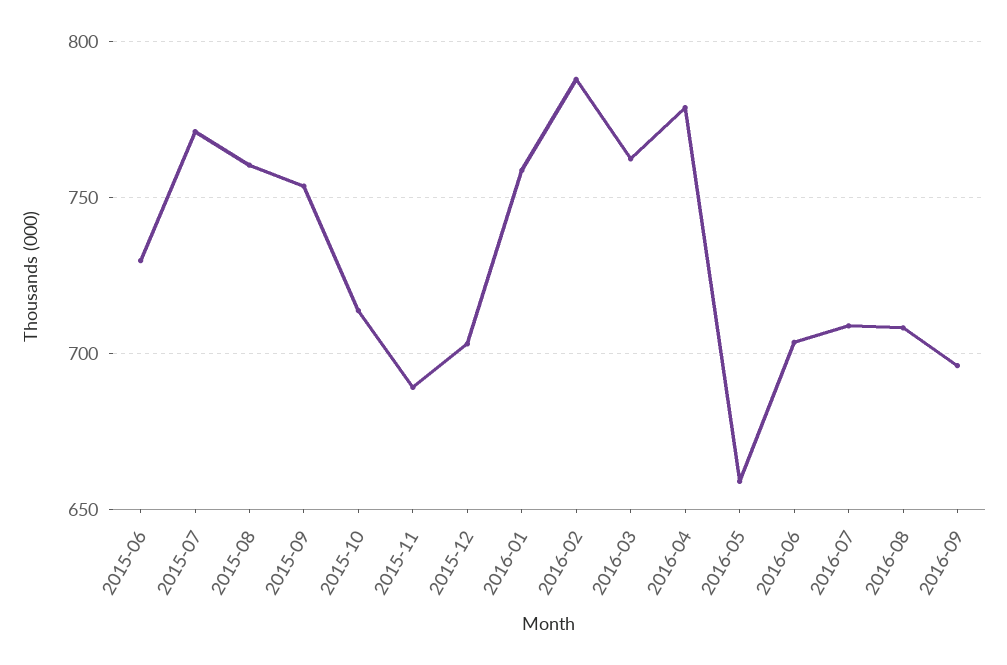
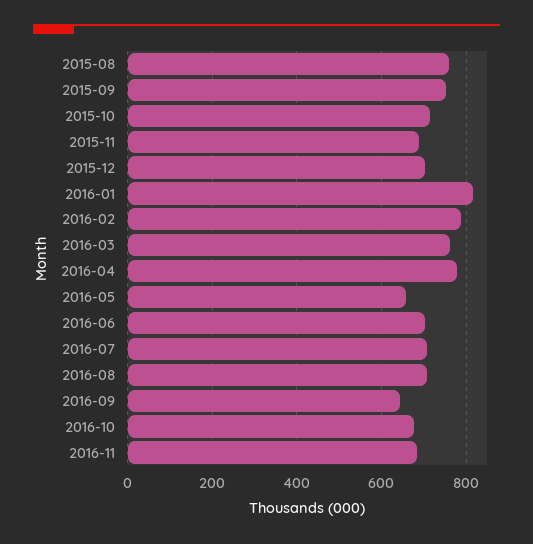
2015-06: 730 -> none
2015-07: 770 -> none
2016-01: 760 -> 820
2016-09: 695 -> 640
2016-10: none -> 680
2016-11: none -> 680

